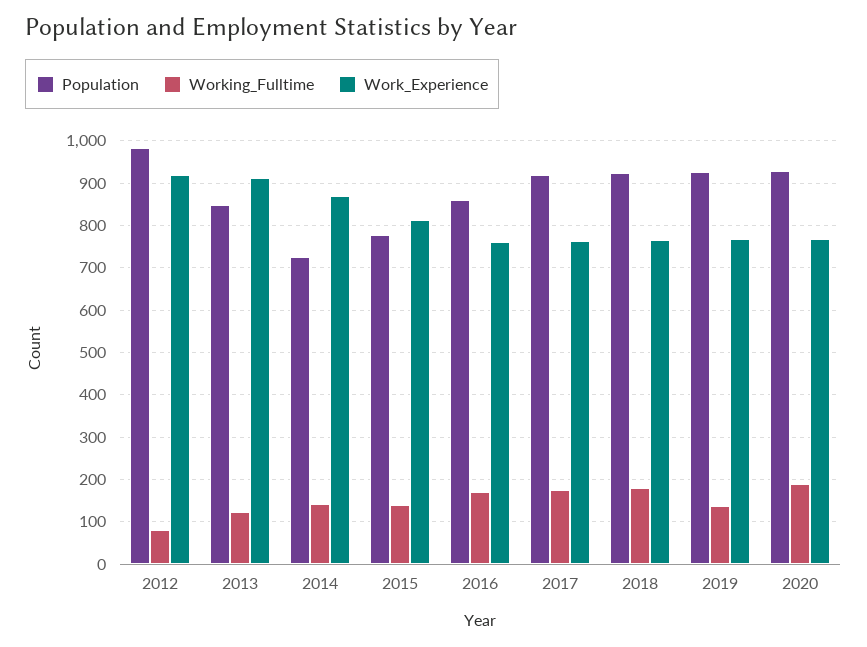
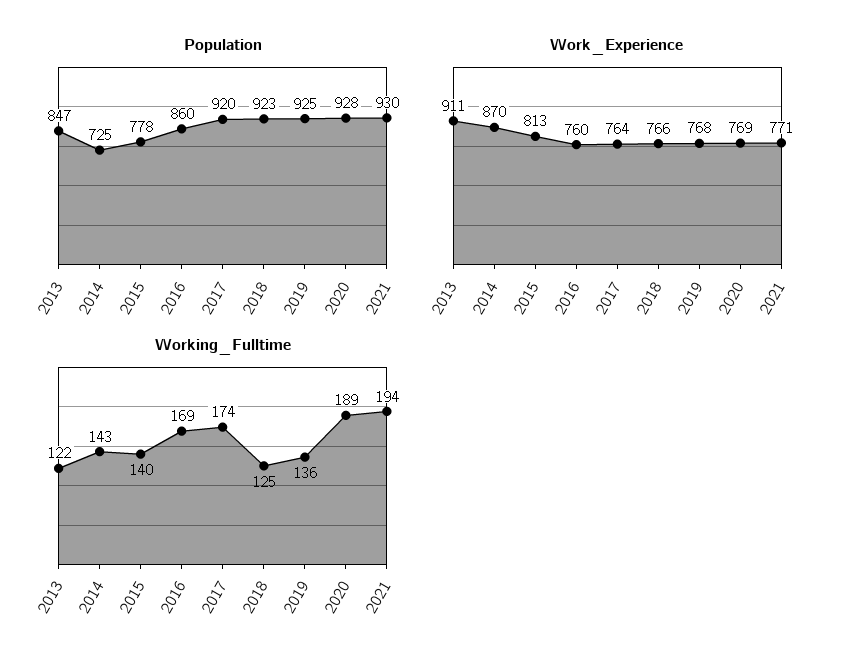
Population, 2012: 980 -> none
Working_Fulltime, 2012: 80 -> none
Work_Experience, 2012: 920 -> none
Working_Fulltime, 2018: 180 -> 125
Population, 2021: none -> 930
Work_Experience, 2021: none -> 771
Working_Fulltime, 2021: none -> 194

